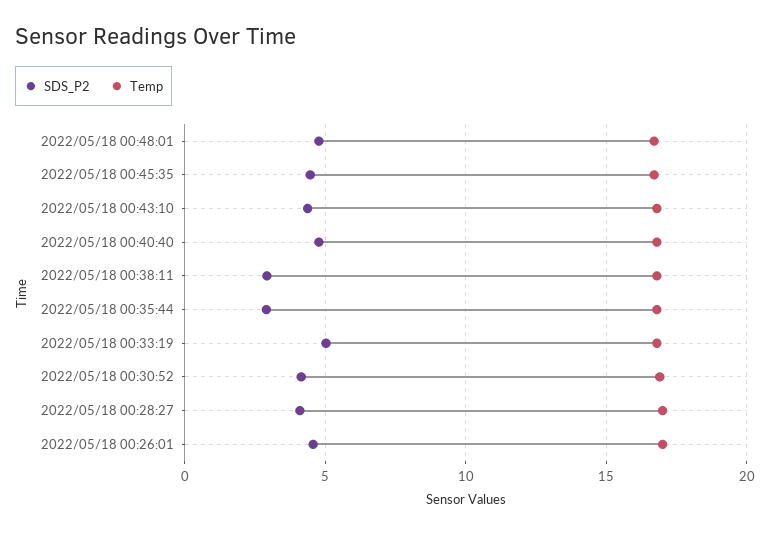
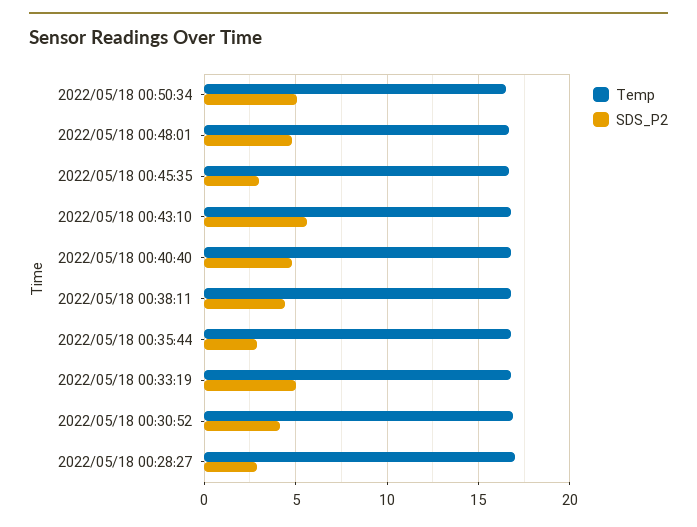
SDS_P2, 2022/05/18 00:45:35: 4.5 -> 3
SDS_P2, 2022/05/18 00:43:10: 4.5 -> 5.5
SDS_P2, 2022/05/18 00:38:11: 3 -> 4.5
SDS_P2, 2022/05/18 00:28:27: 4 -> 3
SDS_P2, 2022/05/18 00:26:01: 4.5 -> none
Temp, 2022/05/18 00:26:01: 17 -> none
Temp, 2022/05/18 00:50:34: none -> 16.5
SDS_P2, 2022/05/18 00:50:34: none -> 5

